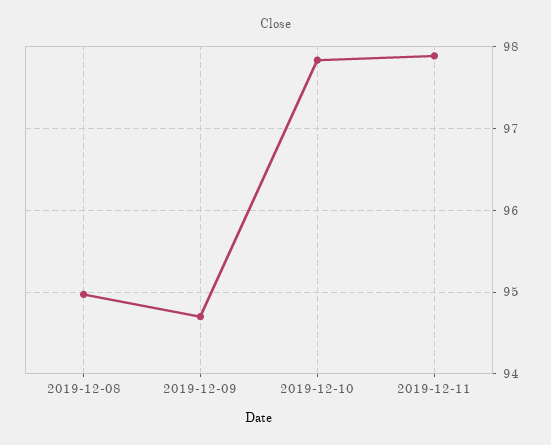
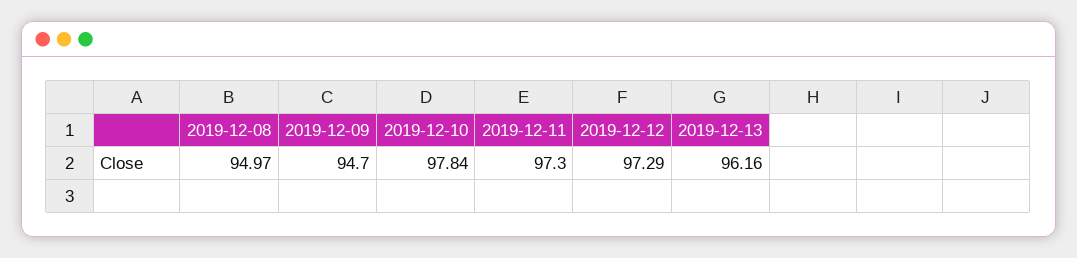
2019-12-11: 97.9 -> 97.3
2019-12-12: none -> 97.29
2019-12-13: none -> 96.16

